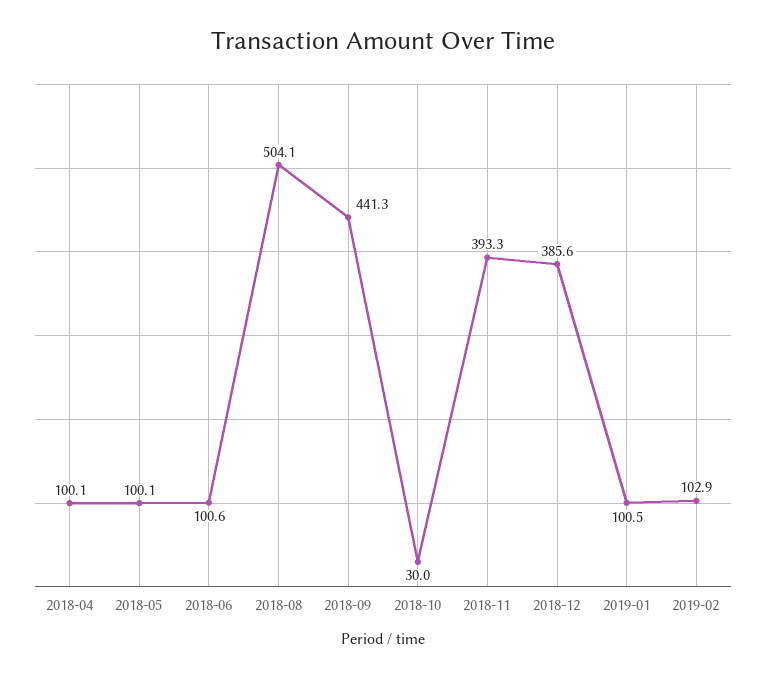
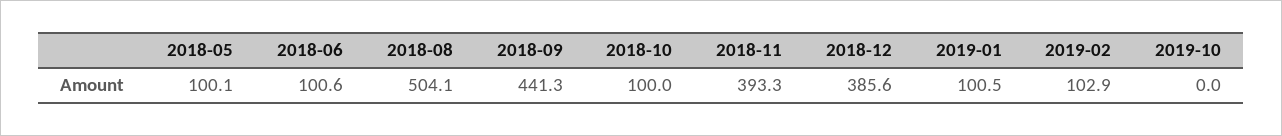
2018-04: 100.1 -> none
2018-10: 30 -> 100
2019-10: none -> 0

